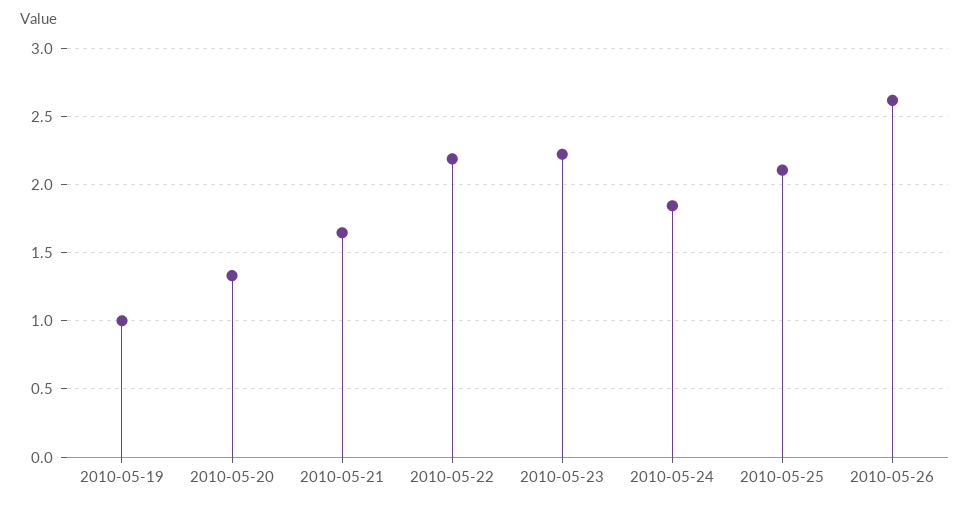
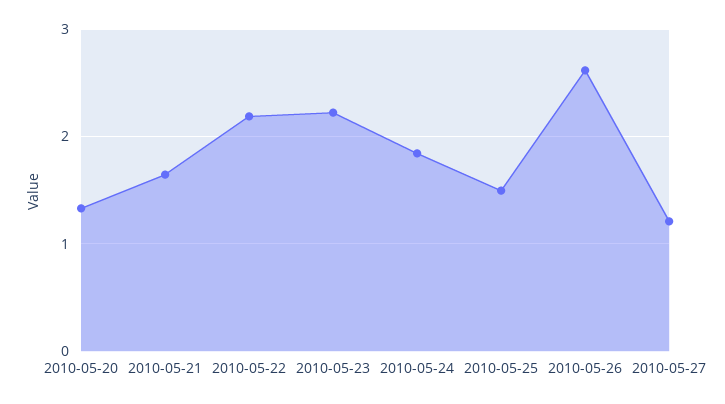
2010-05-19: 1 -> none
2010-05-25: 2.1 -> 1.5
2010-05-27: none -> 1.2

